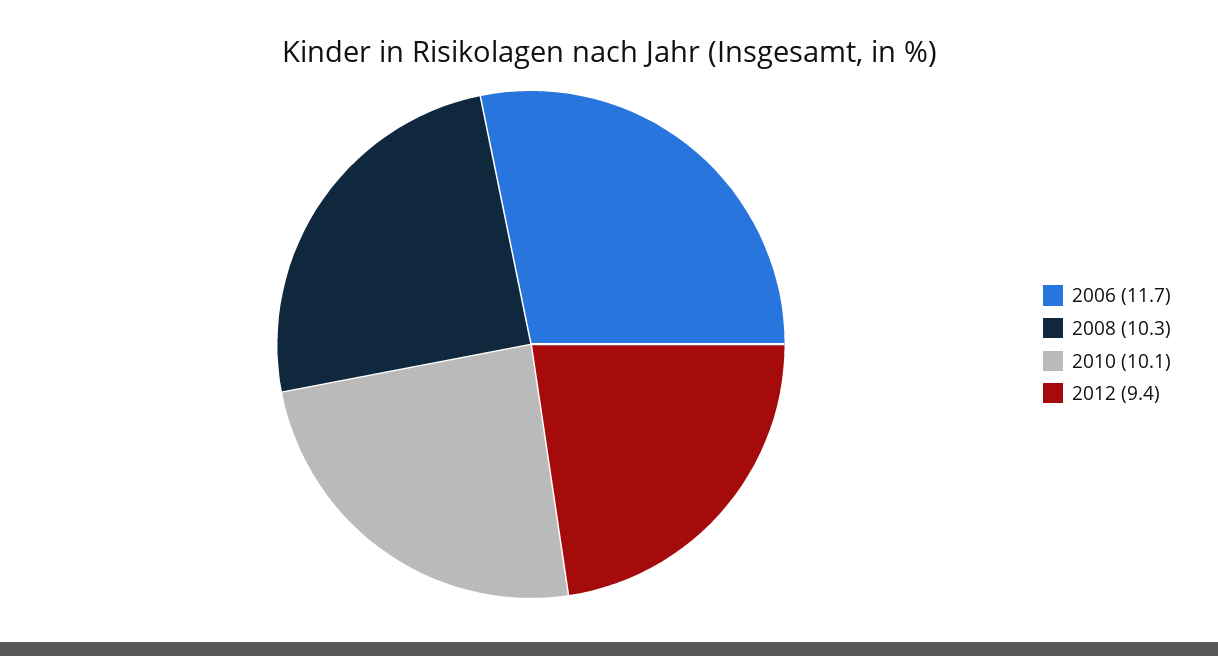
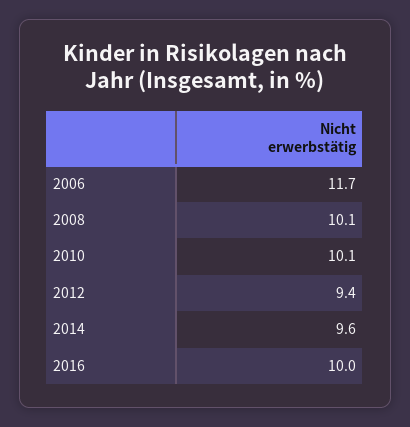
2008: 10.3 -> 10.1
2014: none -> 9.6
2016: none -> 10

